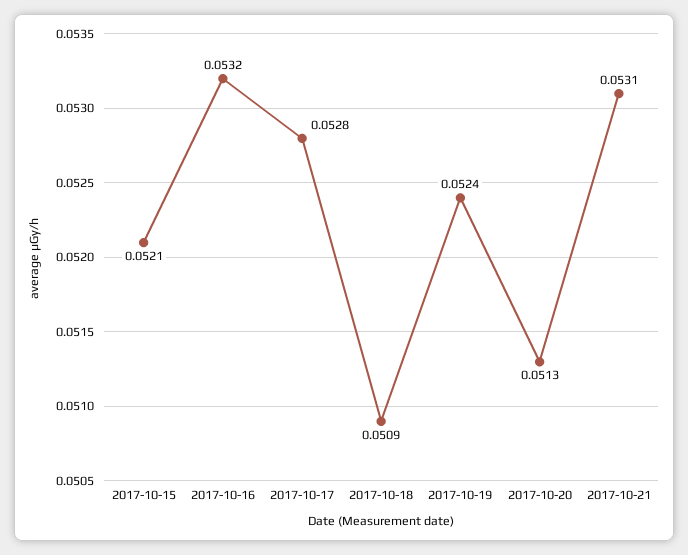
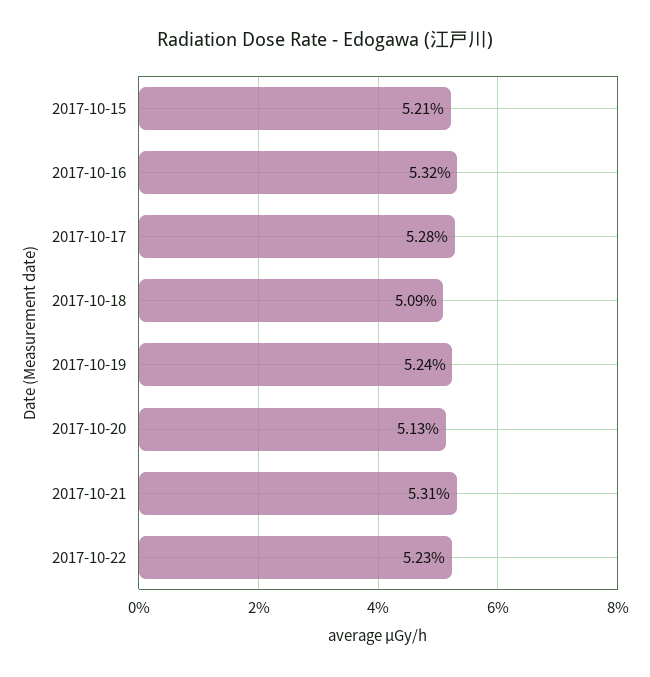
2017-10-22: none -> 0.0523

